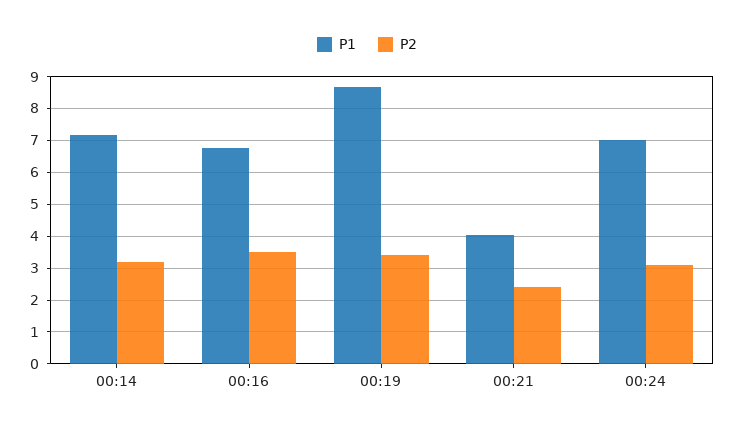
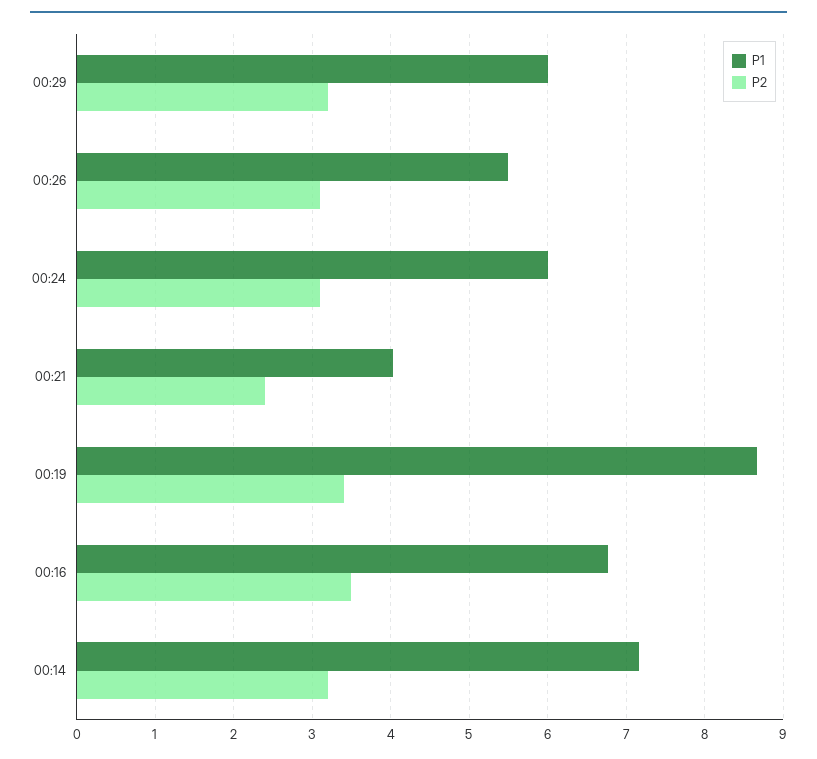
P1, 00:24: 7 -> 6
P1, 00:29: none -> 6
P2, 00:29: none -> 3.2
P1, 00:26: none -> 5.5
P2, 00:26: none -> 3.1

